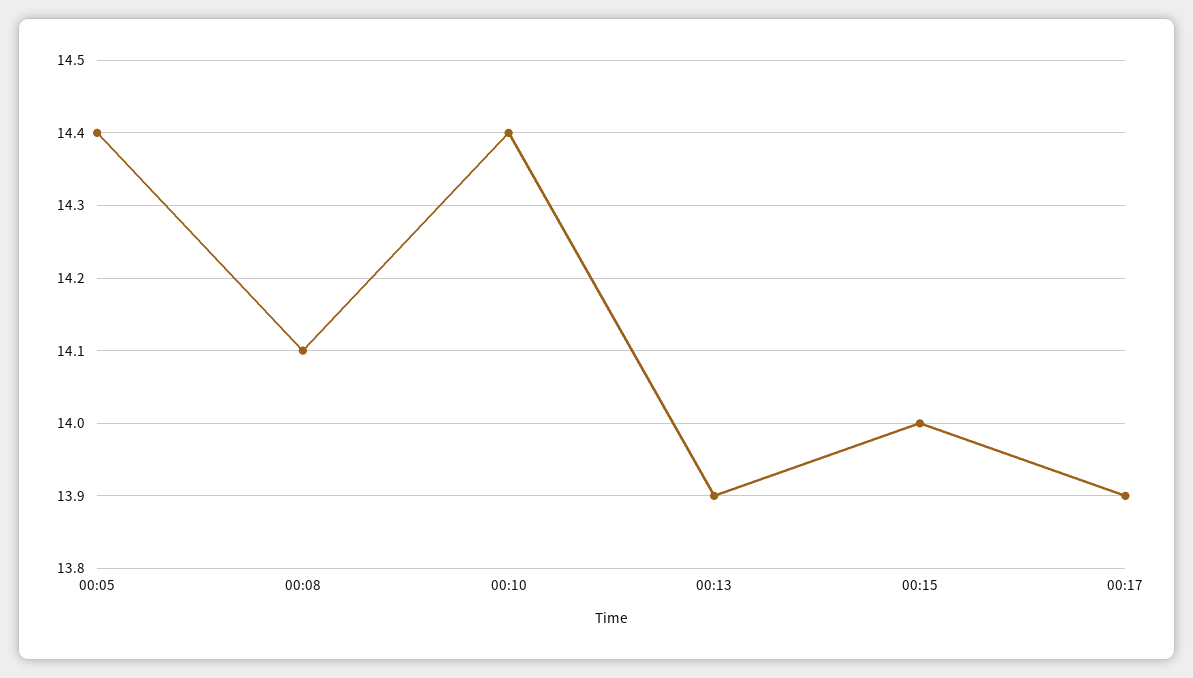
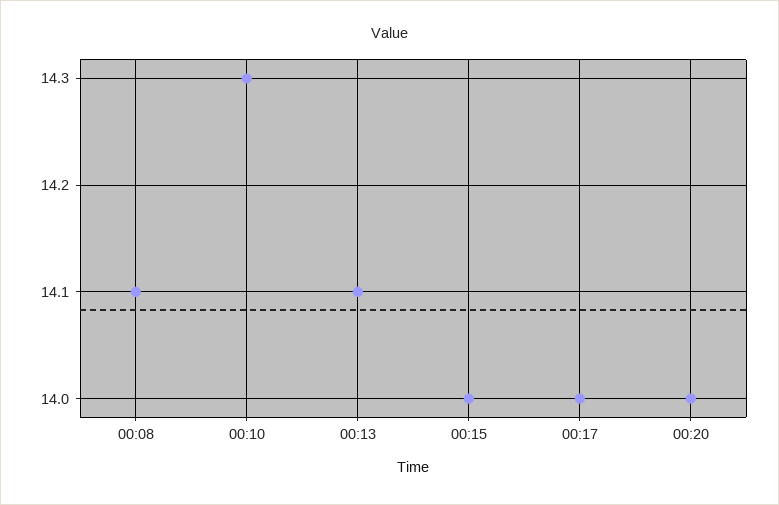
00:05: 14.4 -> none
00:10: 14.4 -> 14.3
00:13: 13.9 -> 14.1
00:17: 13.9 -> 14
00:20: none -> 14

